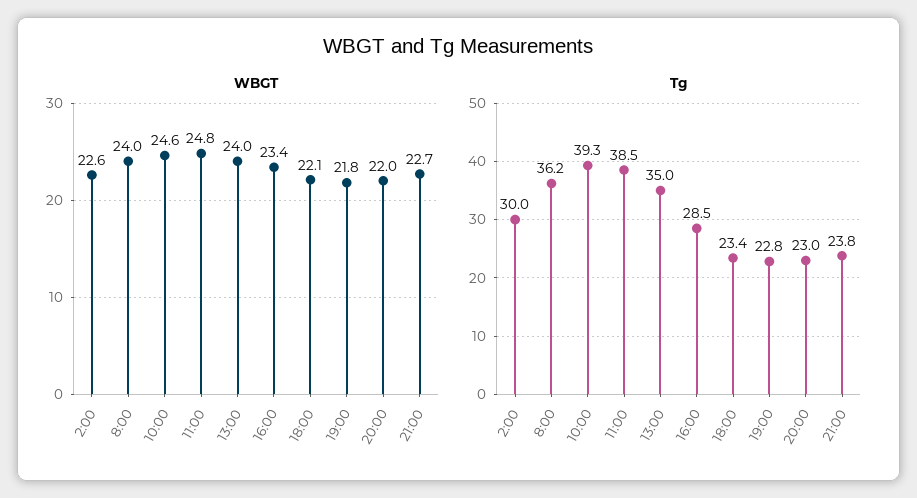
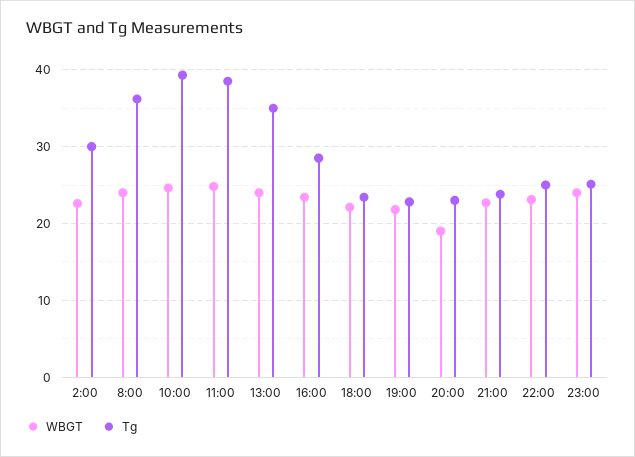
WBGT, 20:00: 22 -> 19
WBGT, 22:00: none -> 23
Tg, 22:00: none -> 25
WBGT, 23:00: none -> 24
Tg, 23:00: none -> 25

